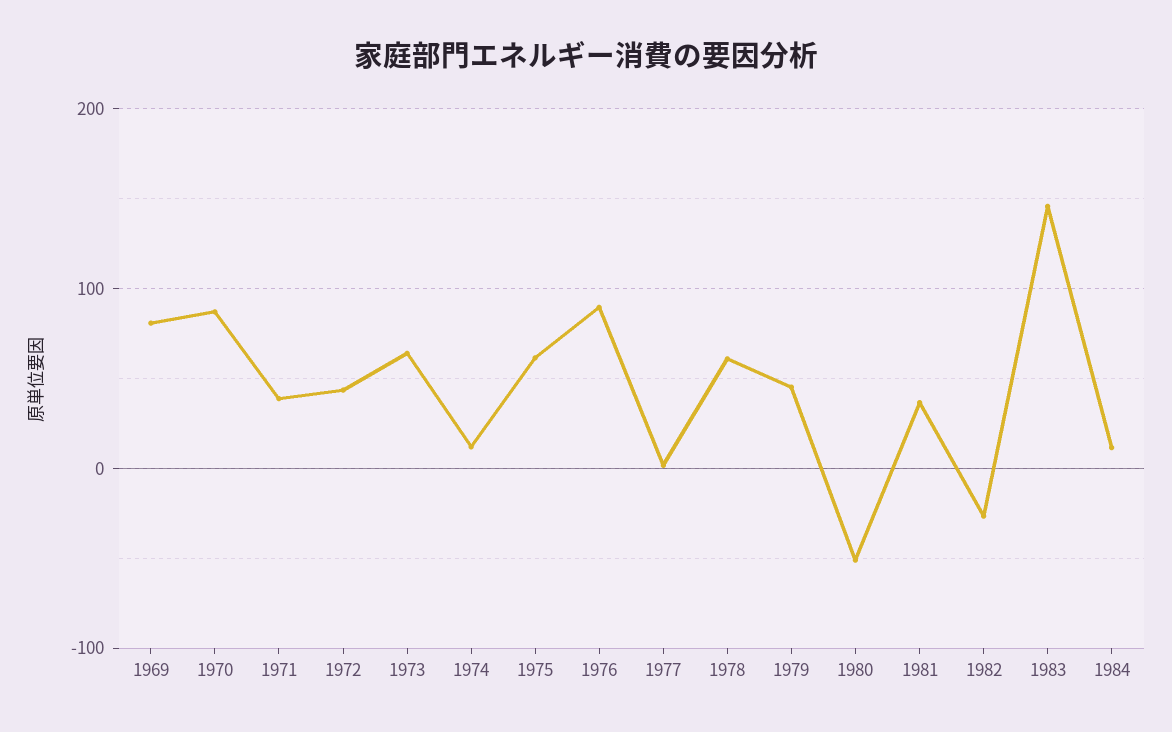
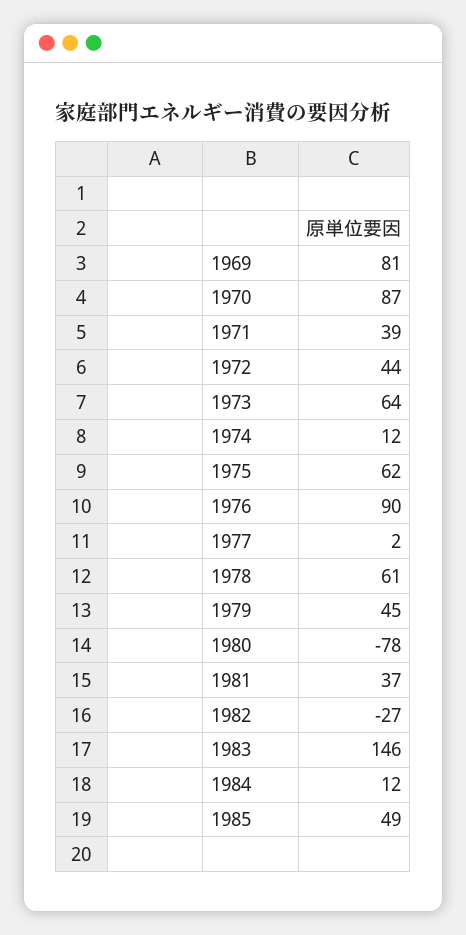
1980: -50 -> -78
1985: none -> 49

